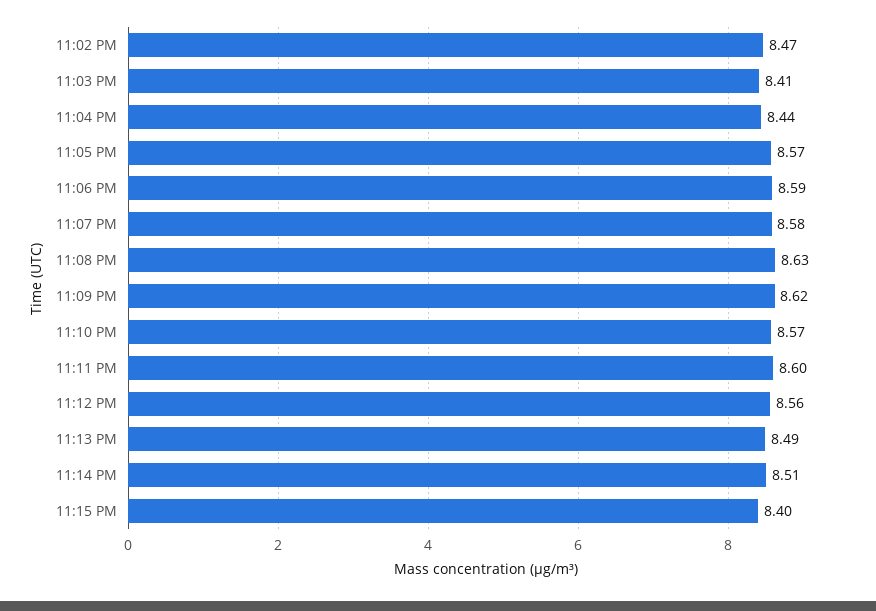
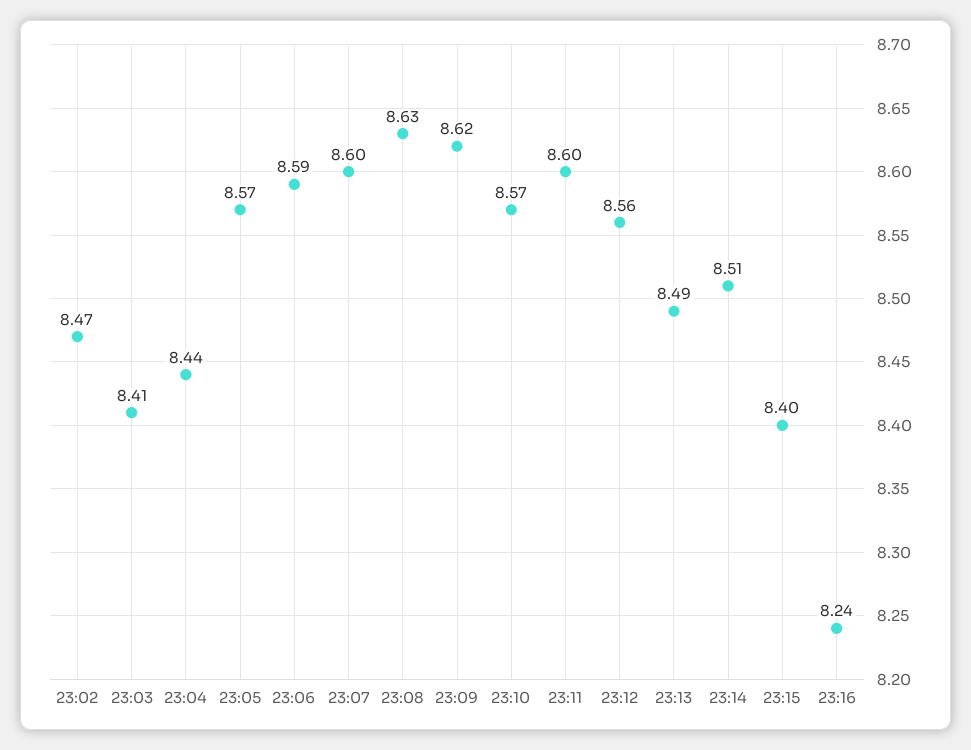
11:07 PM: 8.58 -> 8.6
23:16: none -> 8.24

